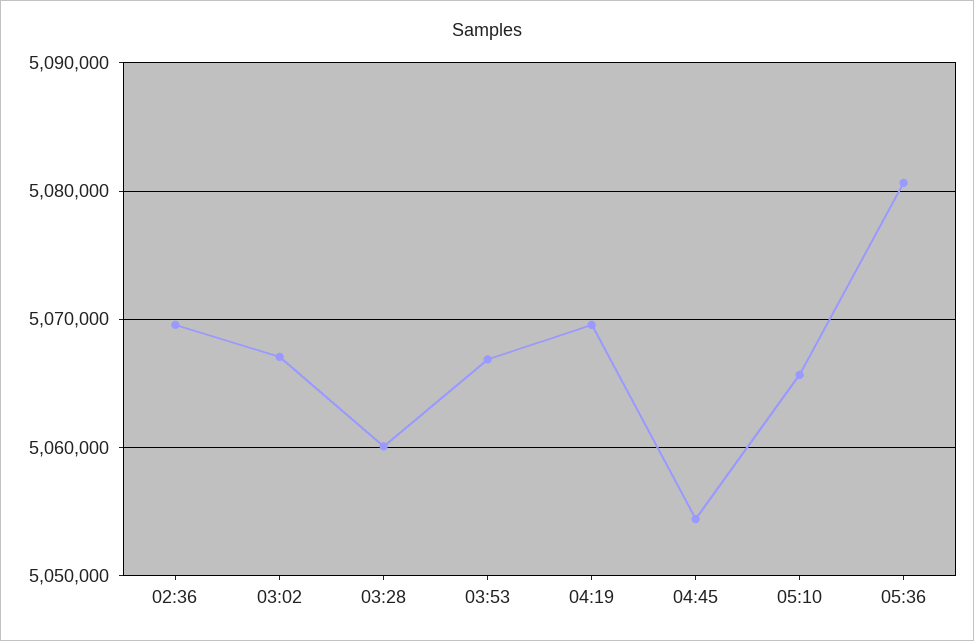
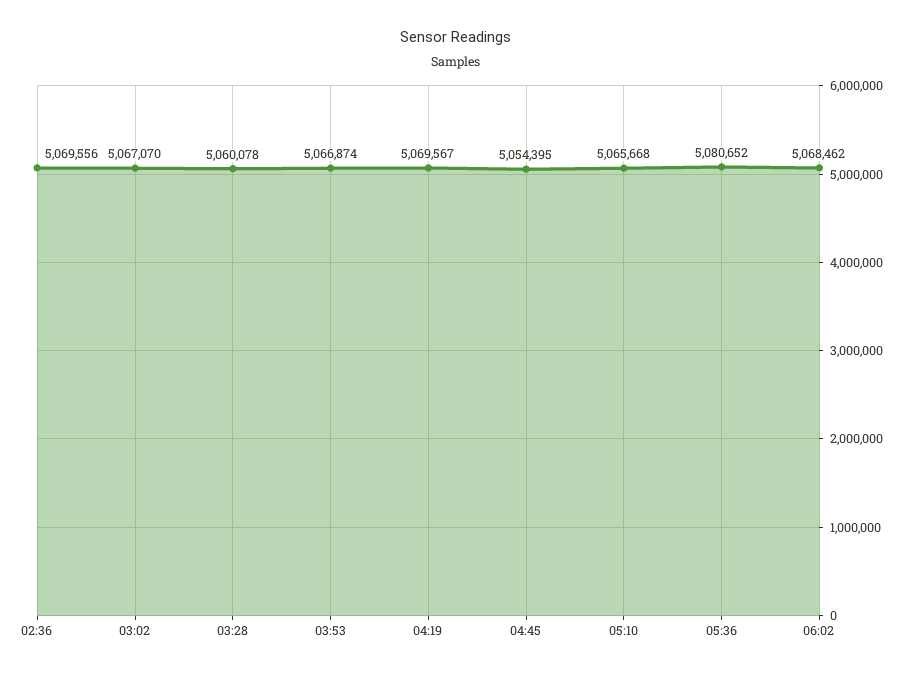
06:02: none -> 5068462

